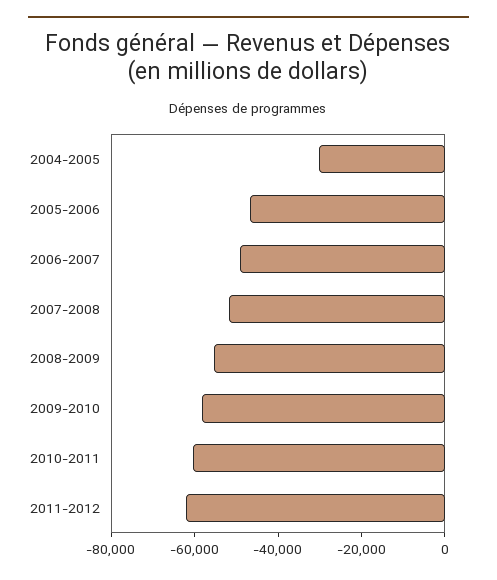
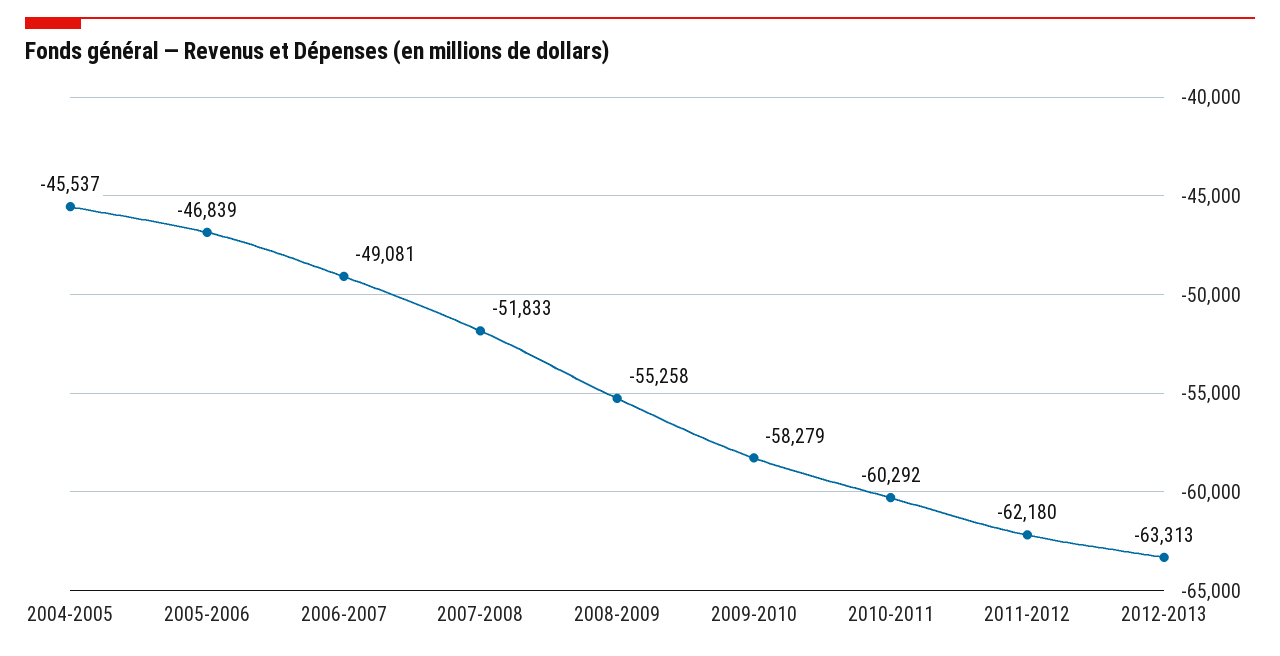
2004-2005: -30000 -> -45537
2012-2013: none -> -63313

